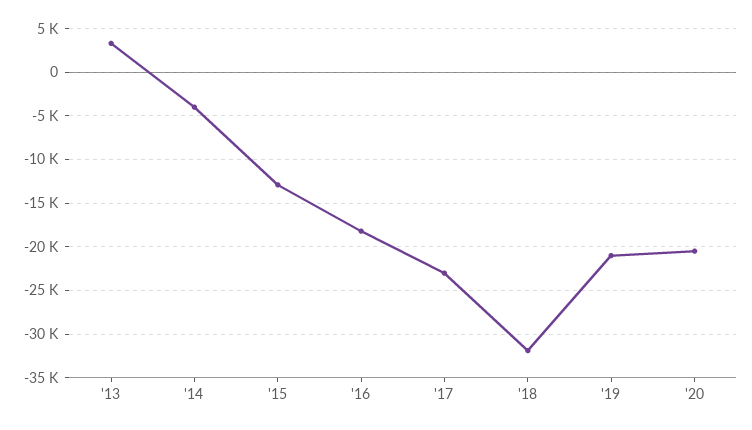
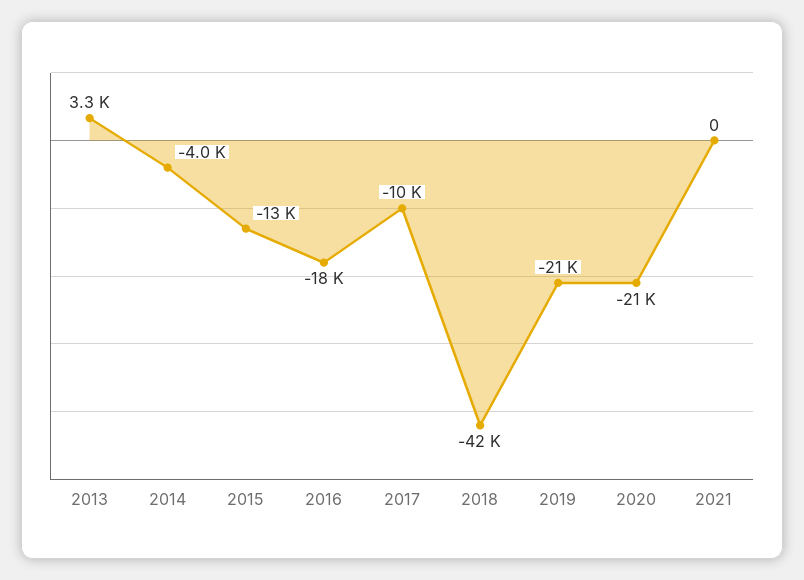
'17: -23000 -> -10000
'18: -32000 -> -42000
2021: none -> 0

